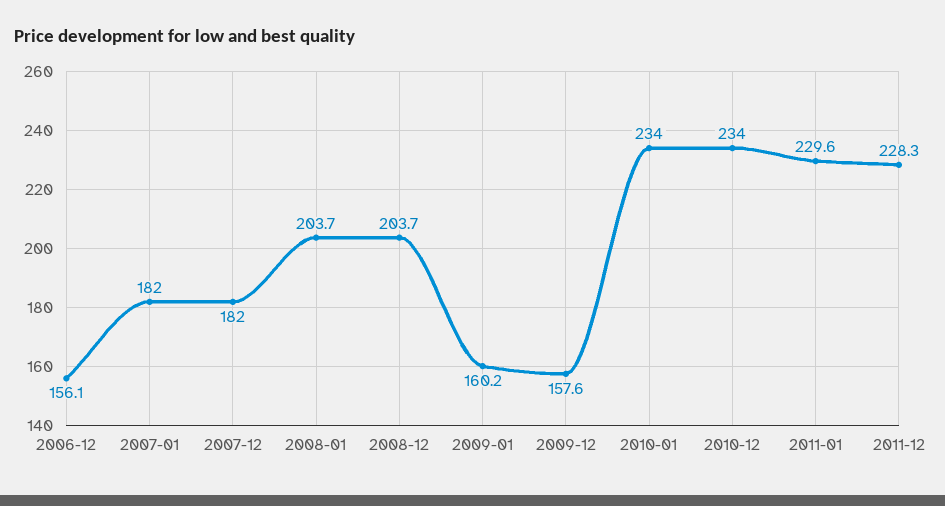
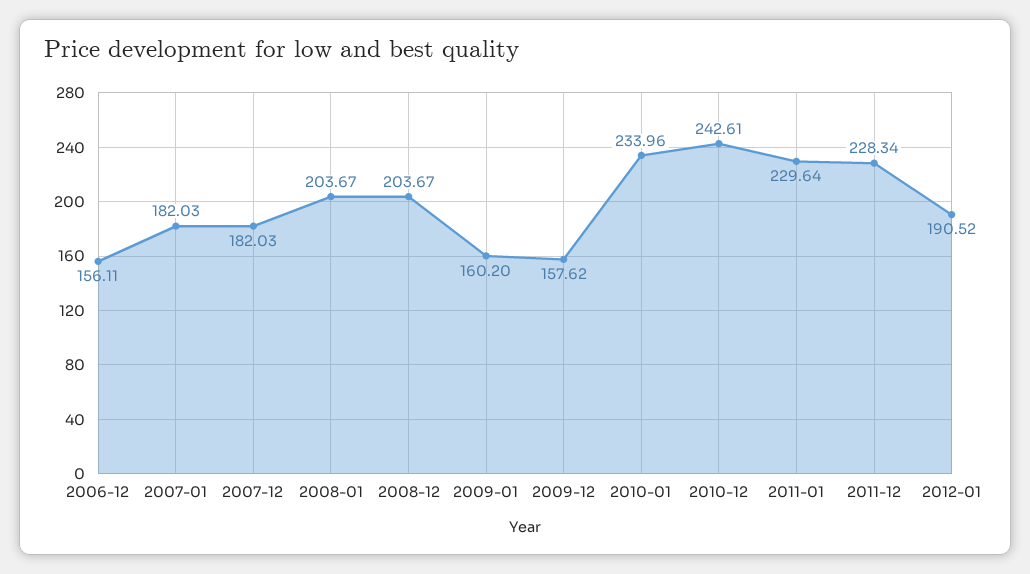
2010-12: 234 -> 242.61
2012-01: none -> 190.52

